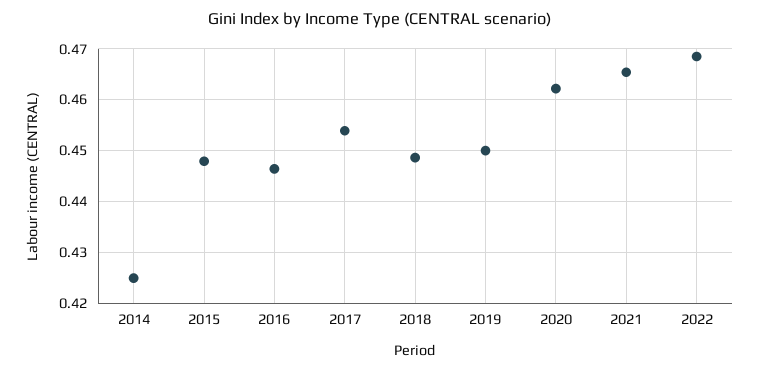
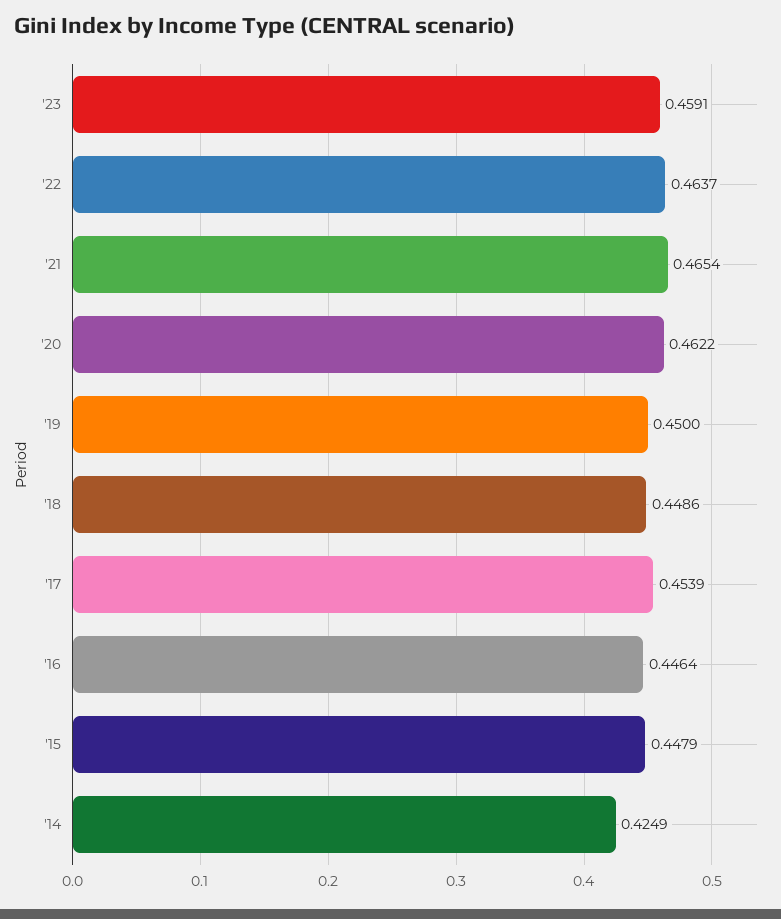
2022: 0.468 -> 0.4637
'23: none -> 0.4591

